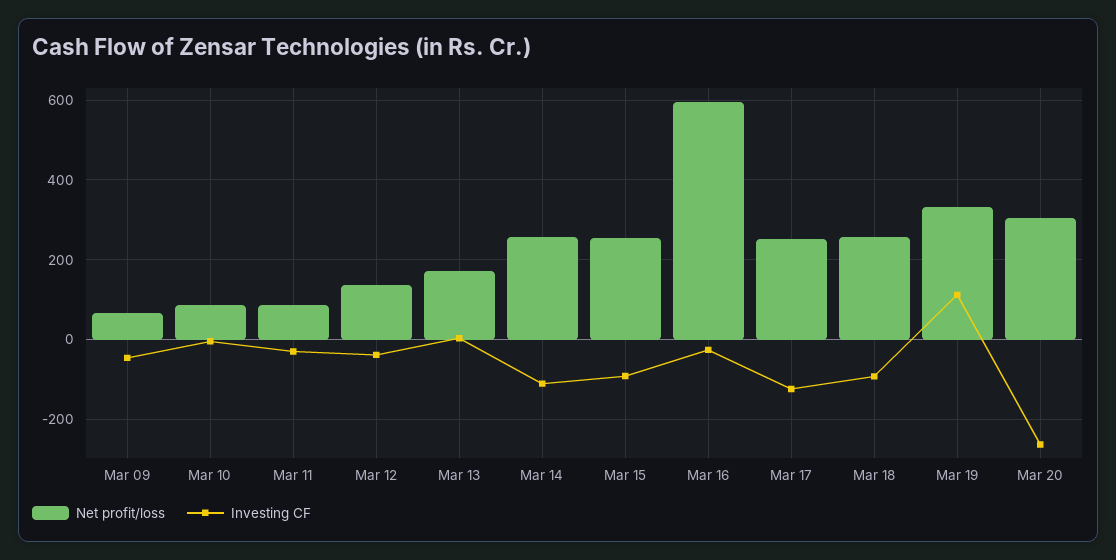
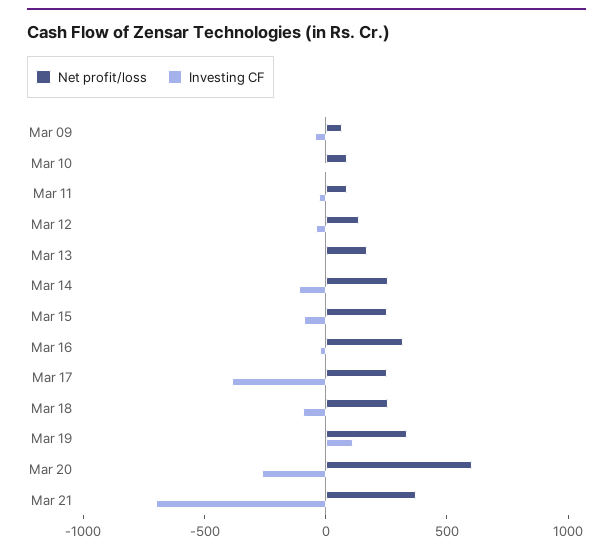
Net profit/loss, Mar 16: 600 -> 300
Investing CF, Mar 17: -120 -> -400
Net profit/loss, Mar 20: 300 -> 600
Net profit/loss, Mar 21: none -> 400
Investing CF, Mar 21: none -> -700

